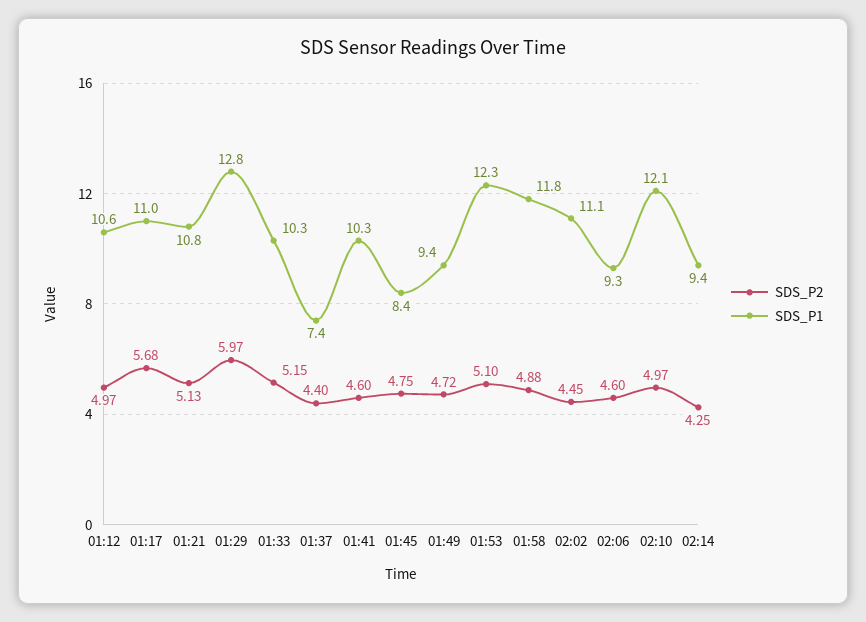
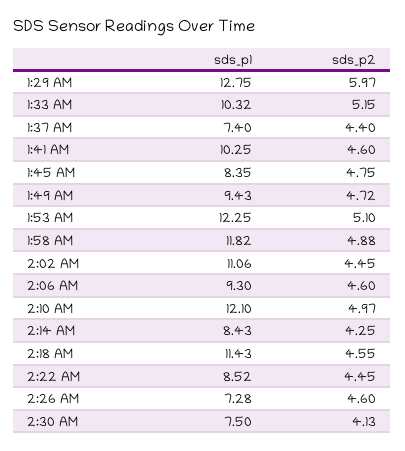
SDS_P2, 01:12: 4.97 -> none
SDS_P1, 01:12: 10.6 -> none
SDS_P2, 01:17: 5.68 -> none
SDS_P1, 01:17: 11 -> none
SDS_P2, 01:21: 5.13 -> none
SDS_P1, 01:21: 10.8 -> none
SDS_P1, 02:14: 9.4 -> 8.43
SDS_P1, 2:18 AM: none -> 11.43
SDS_P2, 2:18 AM: none -> 4.55
SDS_P1, 2:22 AM: none -> 8.52
SDS_P2, 2:22 AM: none -> 4.45
SDS_P1, 2:26 AM: none -> 7.28
SDS_P2, 2:26 AM: none -> 4.6
SDS_P1, 2:30 AM: none -> 7.5
SDS_P2, 2:30 AM: none -> 4.13

